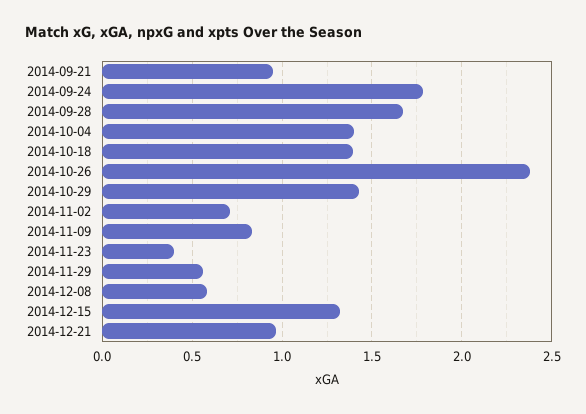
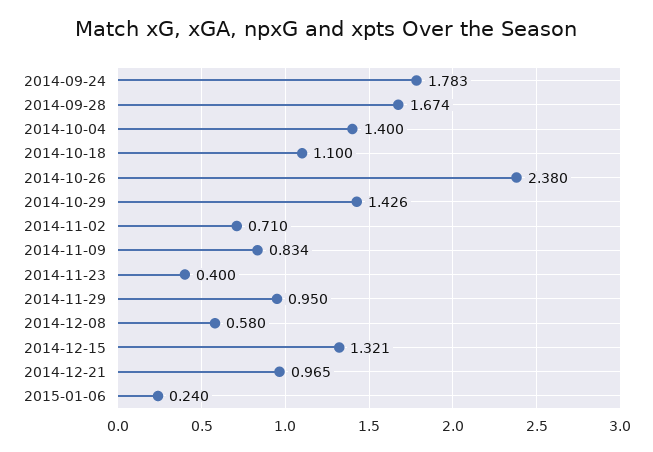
2014-09-21: 0.95 -> none
2014-10-18: 1.4 -> 1.1
2014-11-29: 0.55 -> 0.95
2015-01-06: none -> 0.24

